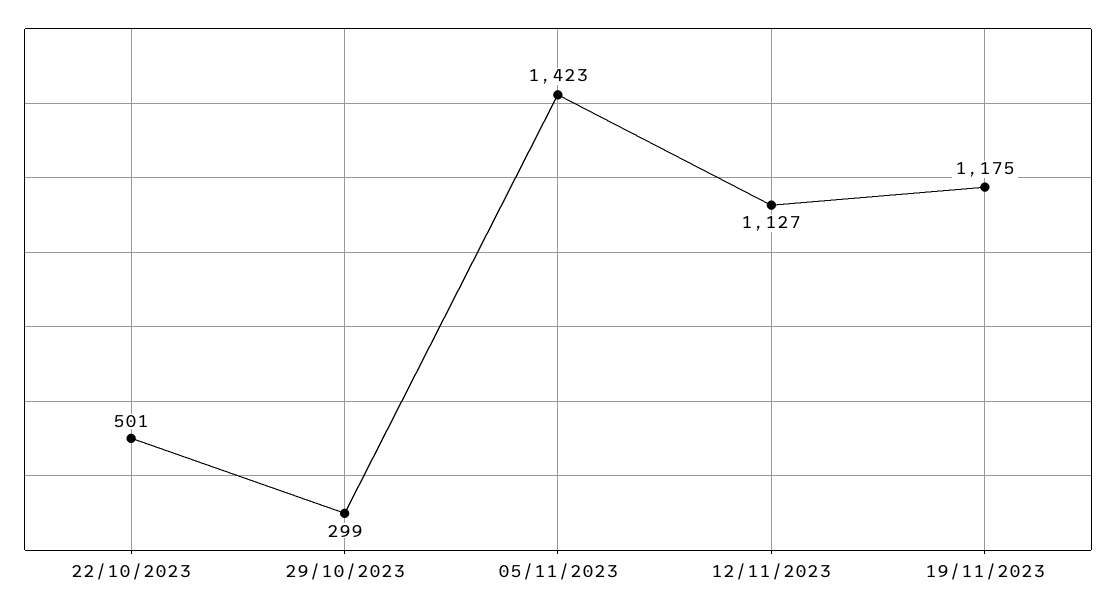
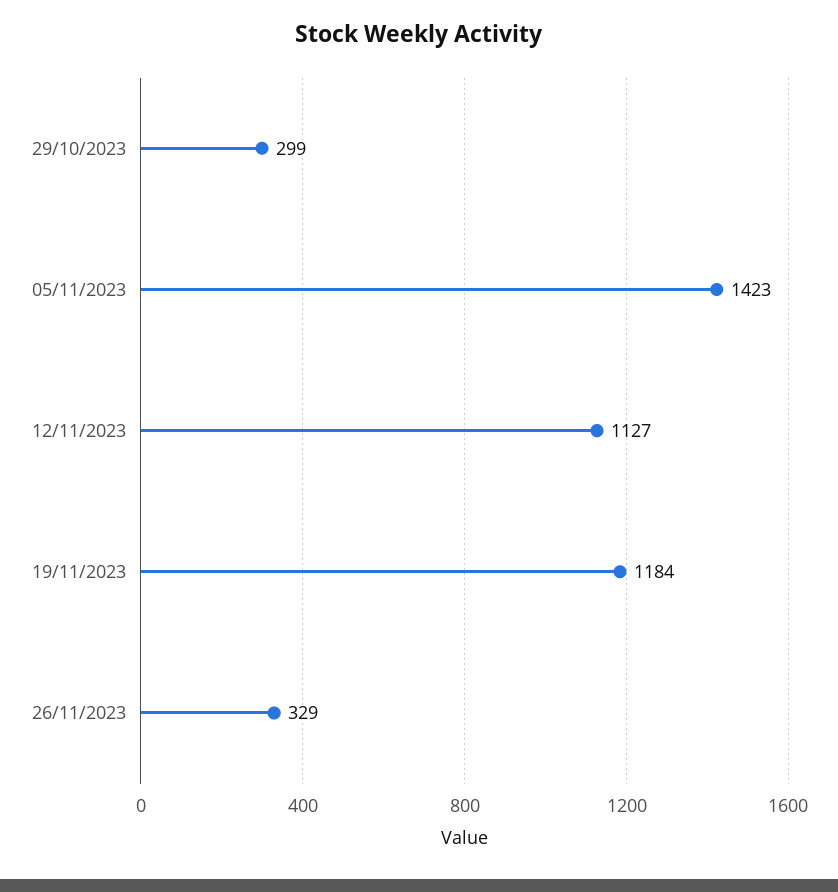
22/10/2023: 501 -> none
19/11/2023: 1175 -> 1184
26/11/2023: none -> 329

